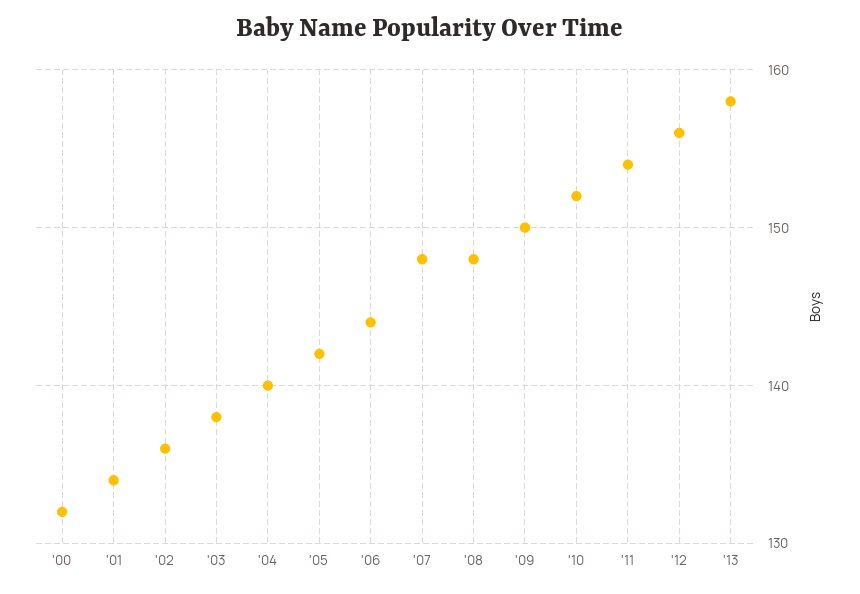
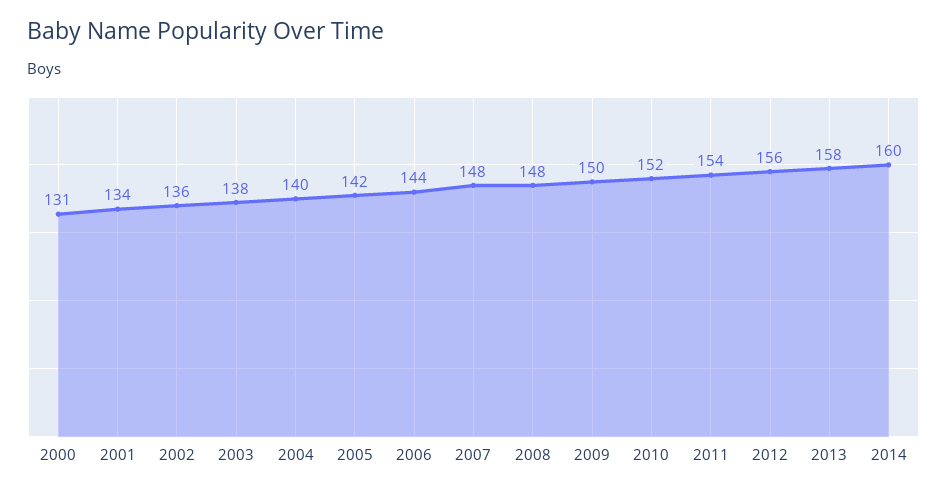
'00: 132 -> 131
2014: none -> 160

